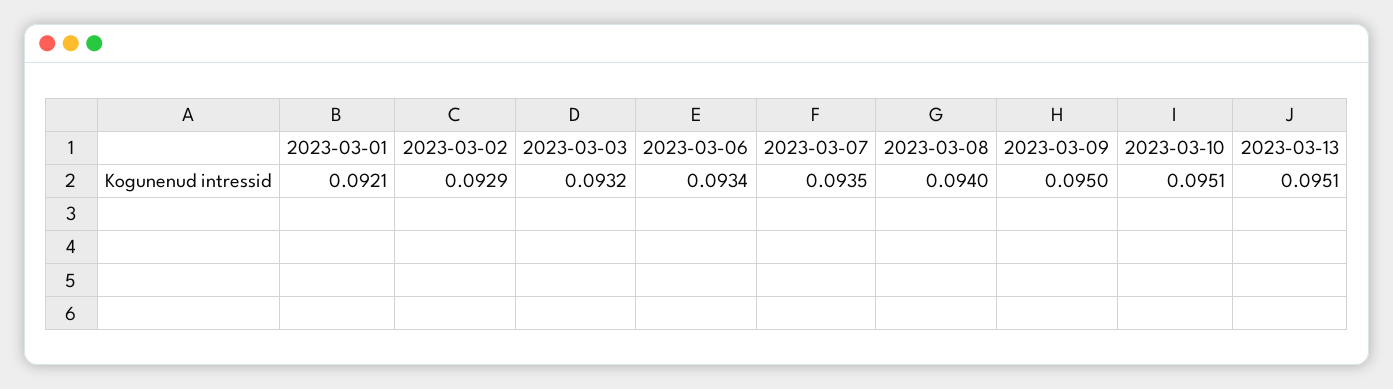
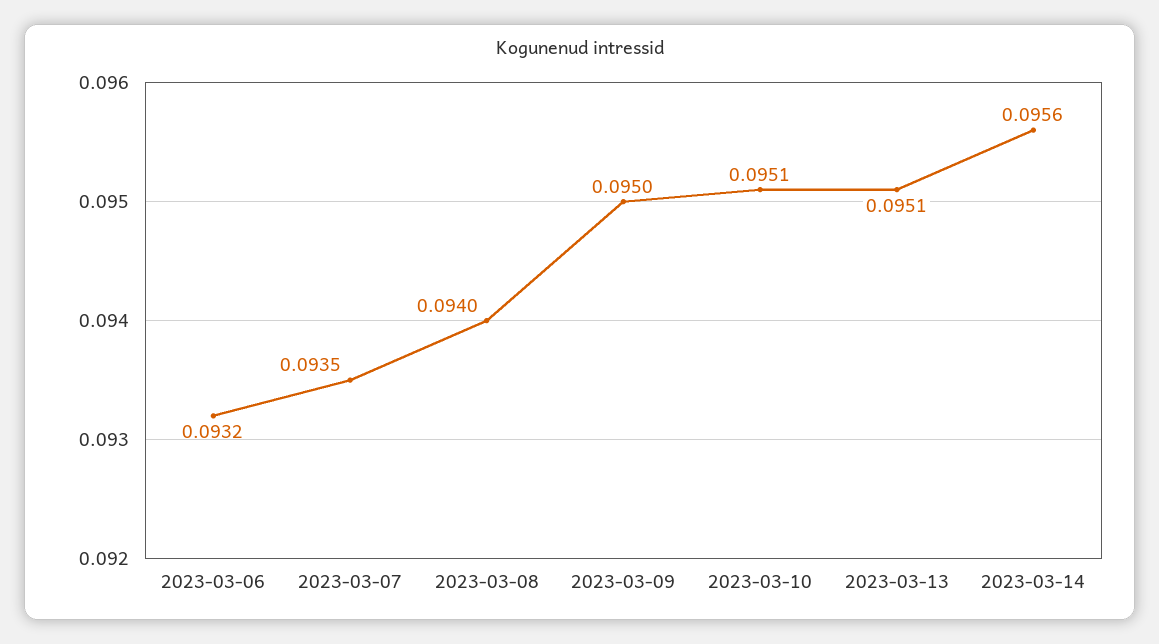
2023-03-01: 0.0921 -> none
2023-03-02: 0.0929 -> none
2023-03-03: 0.0932 -> none
2023-03-06: 0.0934 -> 0.0932
2023-03-14: none -> 0.0956

